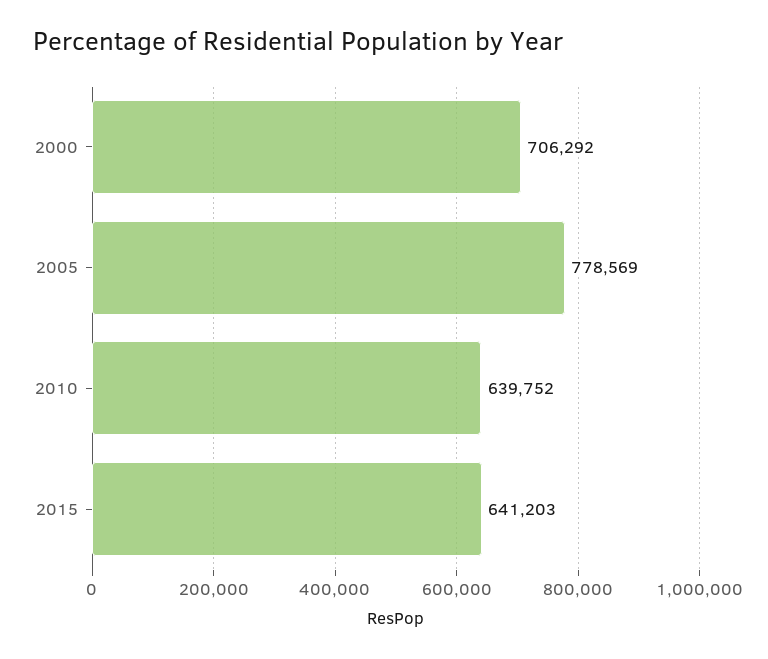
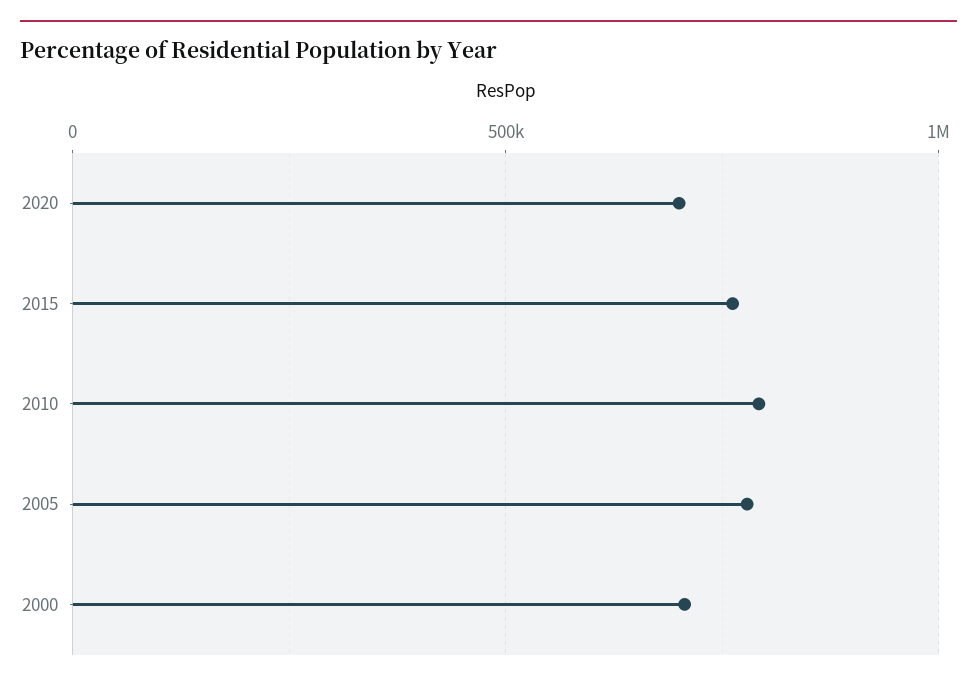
2010: 639752 -> 800000
2015: 641203 -> 750000
2020: none -> 700000

